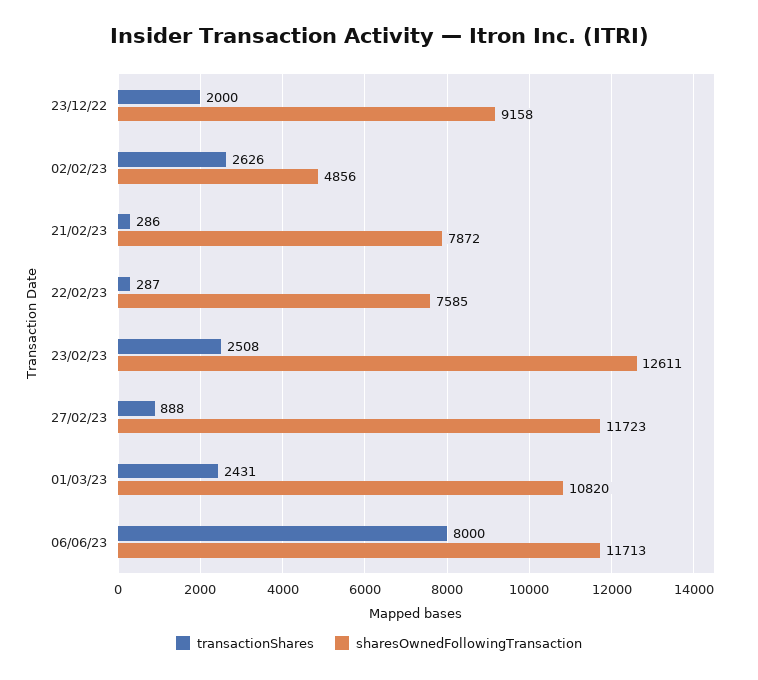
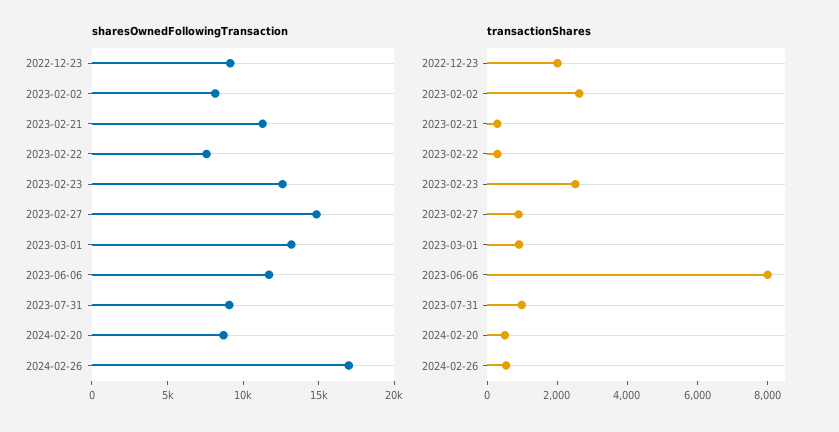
sharesOwnedFollowingTransaction, 02/02/23: 4856 -> 8000
sharesOwnedFollowingTransaction, 21/02/23: 7872 -> 11000
sharesOwnedFollowingTransaction, 27/02/23: 11723 -> 15000
transactionShares, 01/03/23: 2431 -> 1000
sharesOwnedFollowingTransaction, 01/03/23: 10820 -> 13000
sharesOwnedFollowingTransaction, 2023-07-31: none -> 9000
sharesOwnedFollowingTransaction, 2024-02-20: none -> 9000
sharesOwnedFollowingTransaction, 2024-02-26: none -> 17000
transactionShares, 2023-07-31: none -> 1000
transactionShares, 2024-02-20: none -> 500
transactionShares, 2024-02-26: none -> 500

